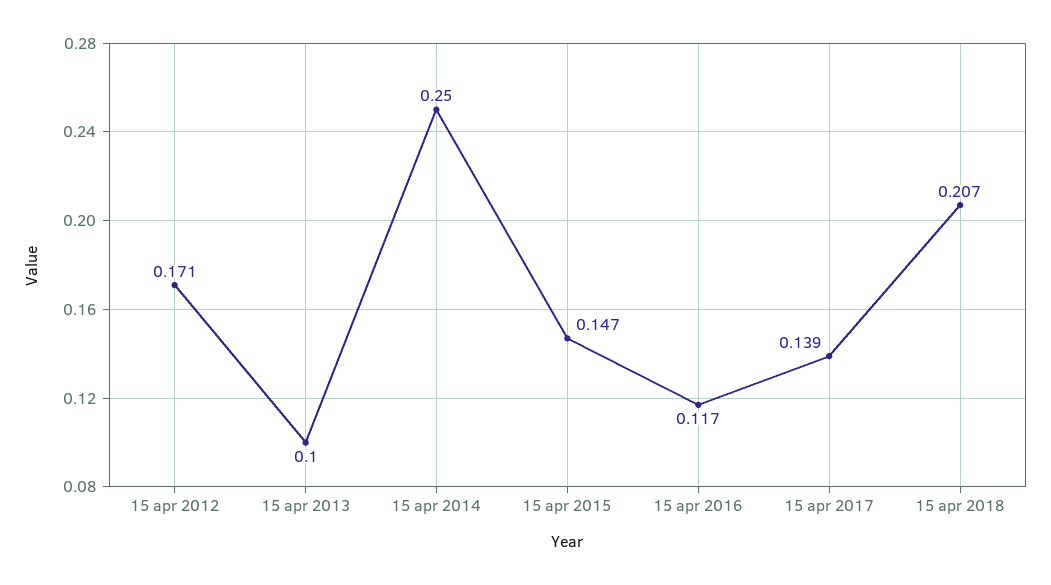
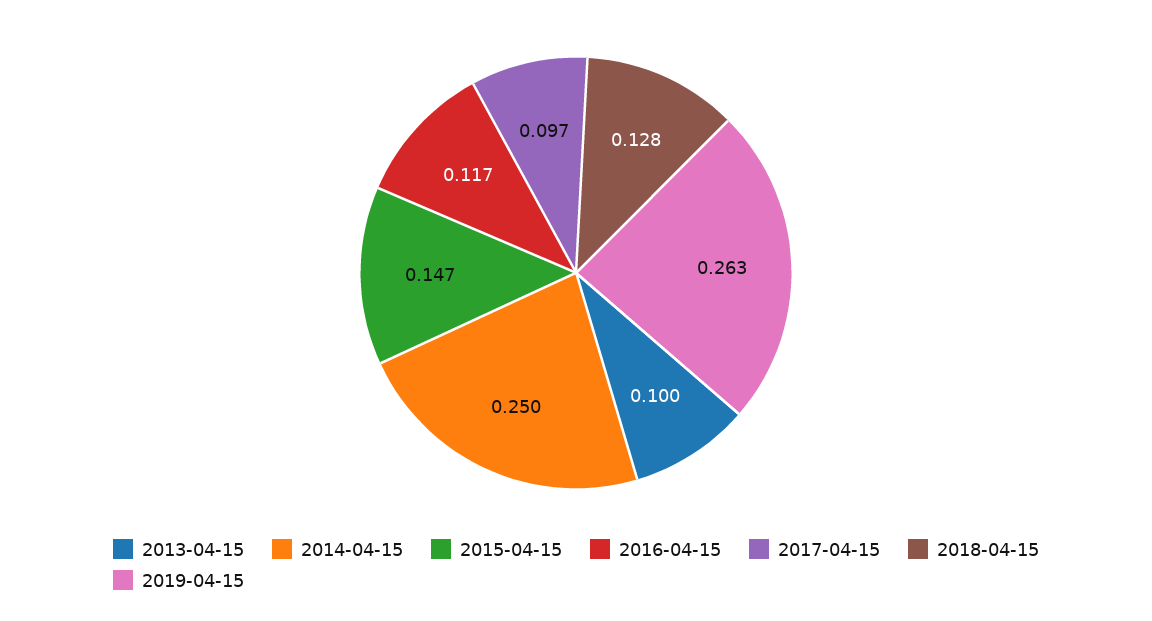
15 apr 2012: 0.171 -> none
15 apr 2017: 0.139 -> 0.097
15 apr 2018: 0.207 -> 0.128
2019-04-15: none -> 0.263

